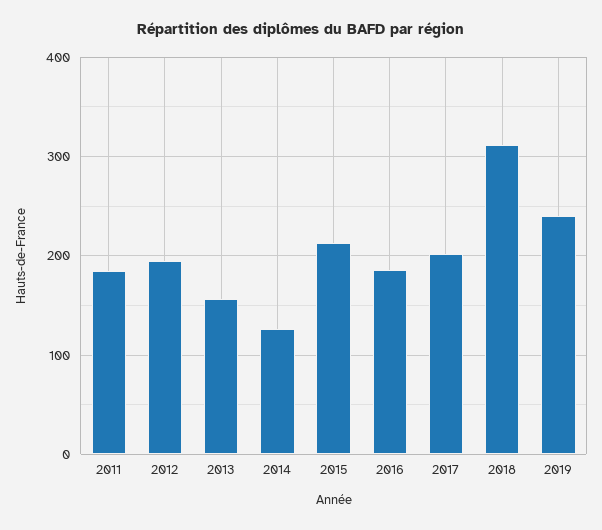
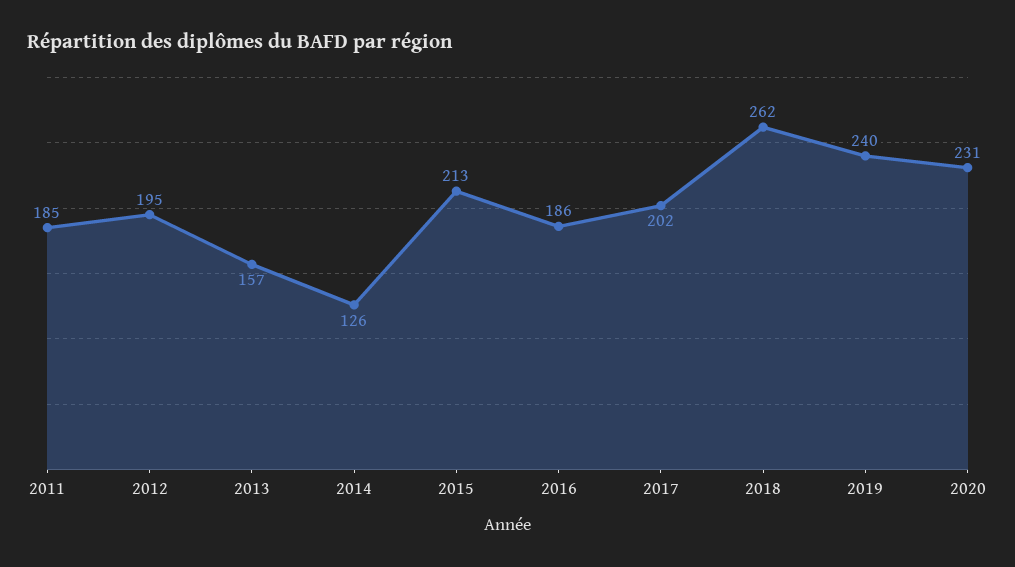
2018: 310 -> 262
2020: none -> 231

